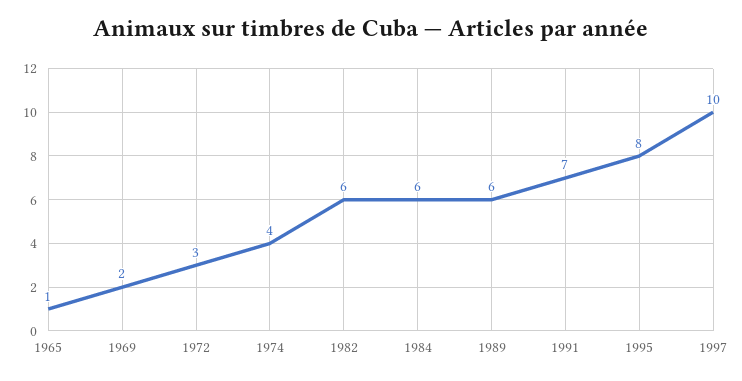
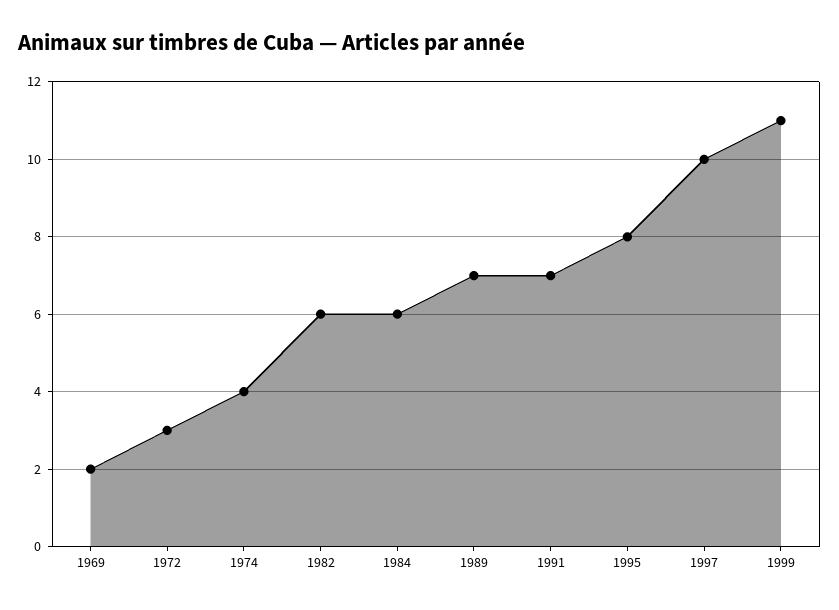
1965: 1 -> none
1989: 6 -> 7
1999: none -> 11

